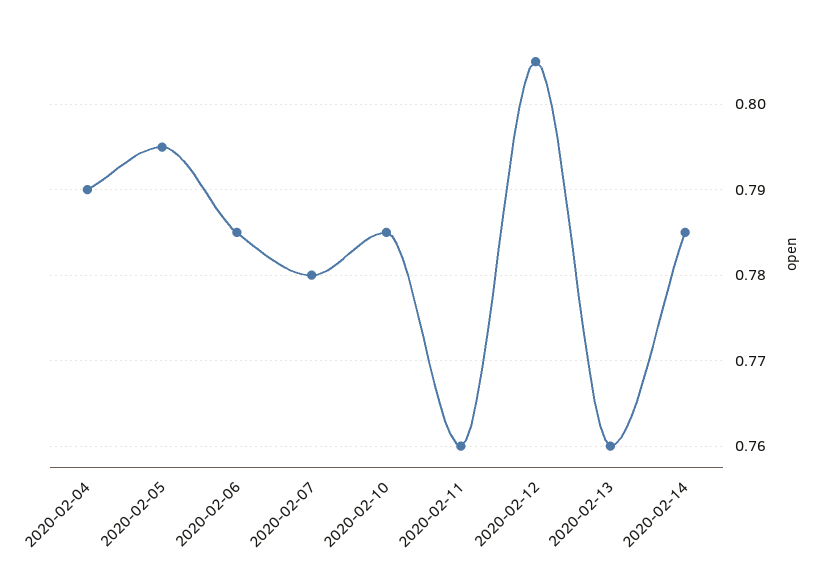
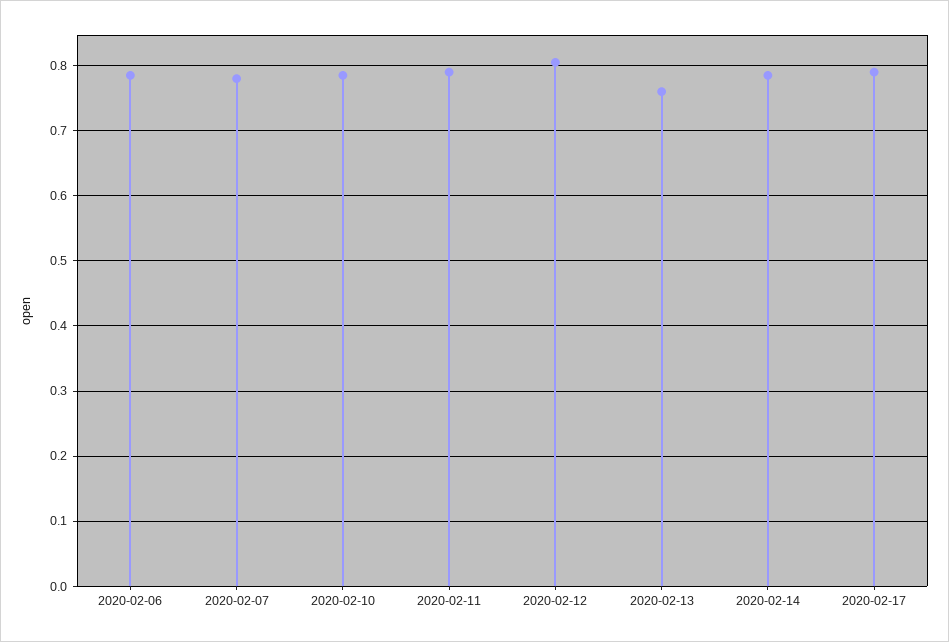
2020-02-04: 0.79 -> none
2020-02-05: 0.795 -> none
2020-02-11: 0.76 -> 0.79
2020-02-17: none -> 0.79

